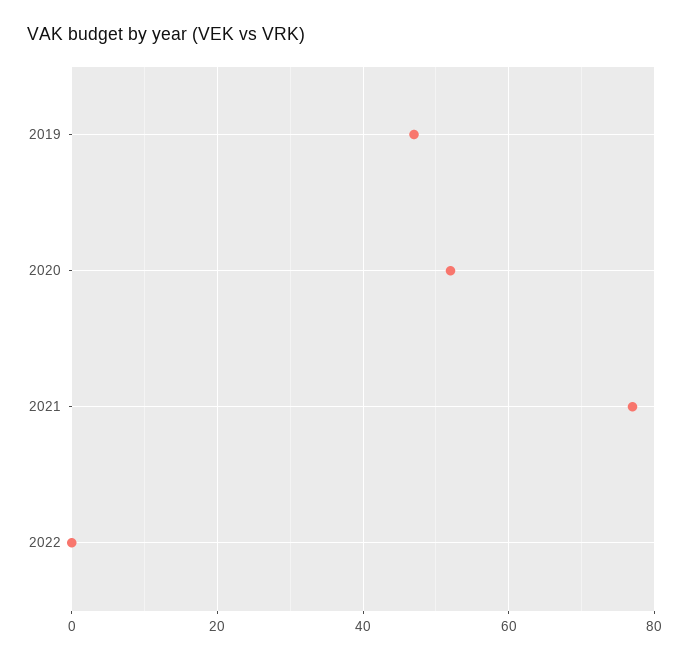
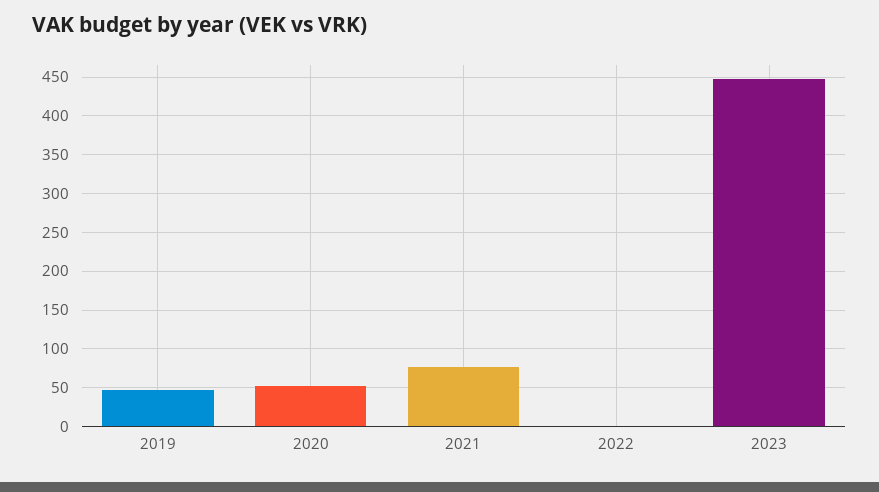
2023: none -> 450

